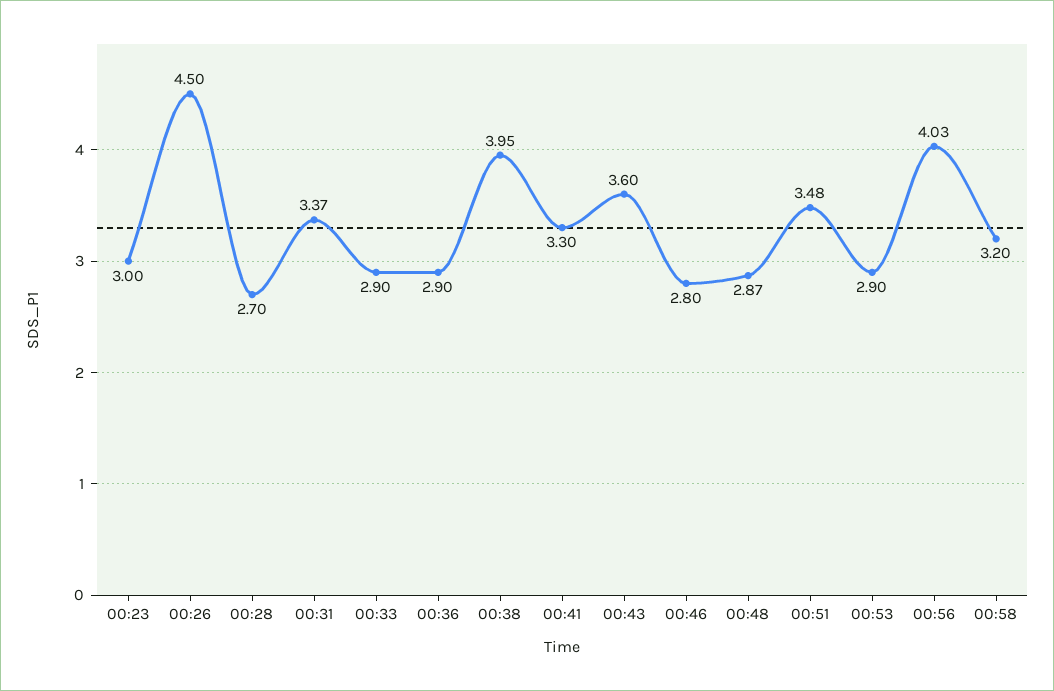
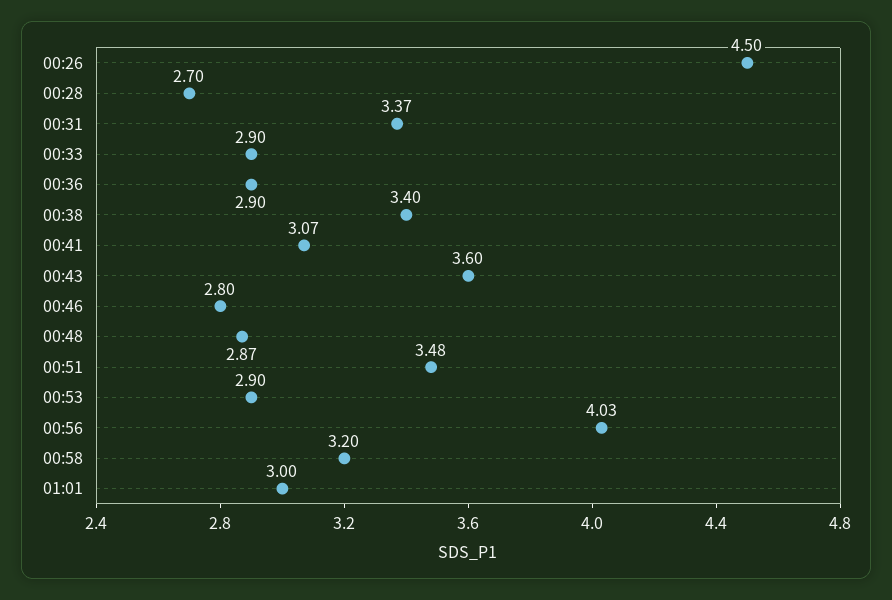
00:23: 3 -> none
00:38: 3.95 -> 3.4
00:41: 3.3 -> 3.07
01:01: none -> 3

